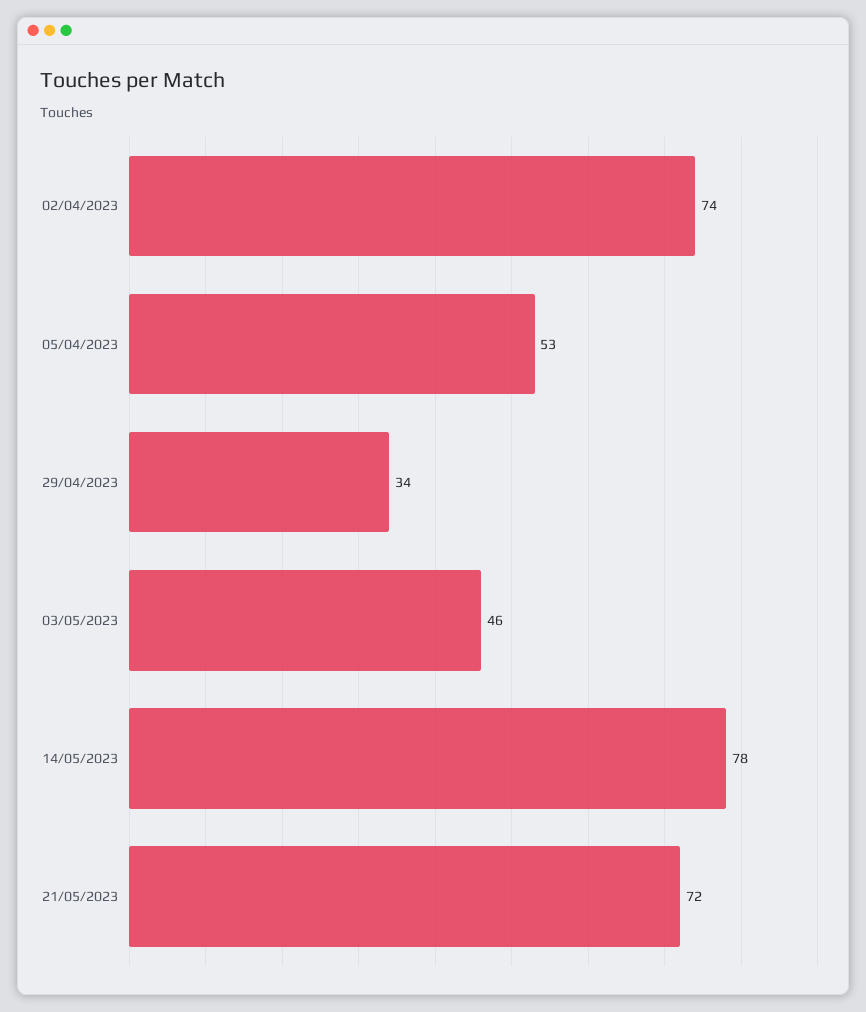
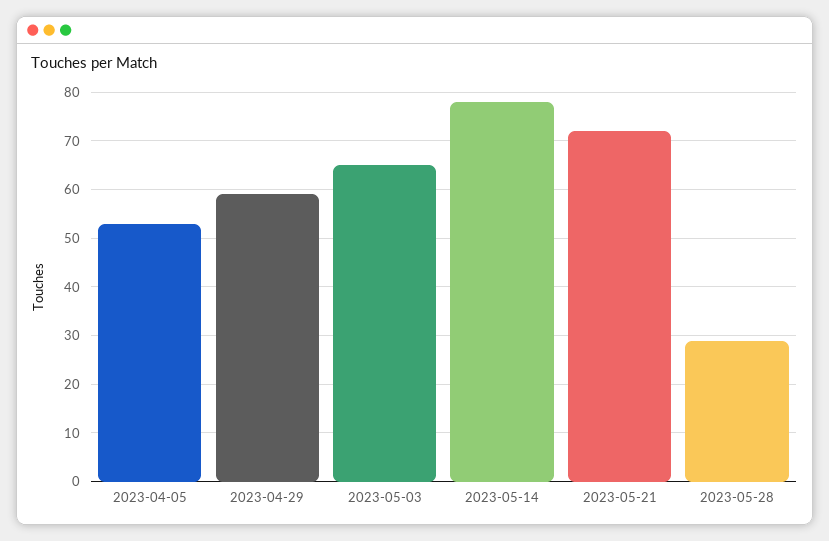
02/04/2023: 74 -> none
29/04/2023: 34 -> 60
03/05/2023: 46 -> 65
2023-05-28: none -> 30

